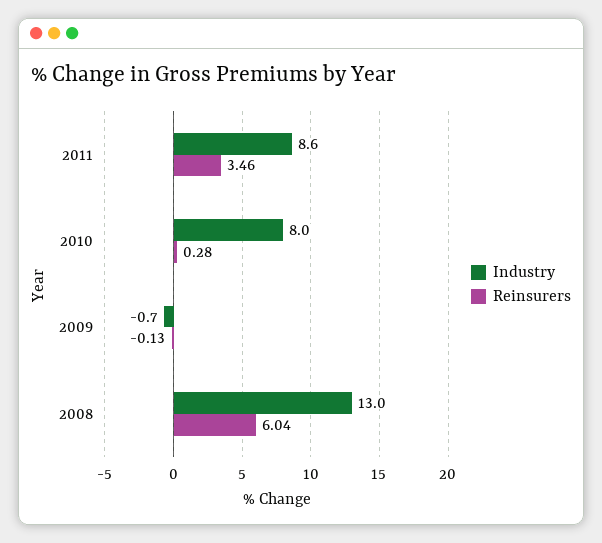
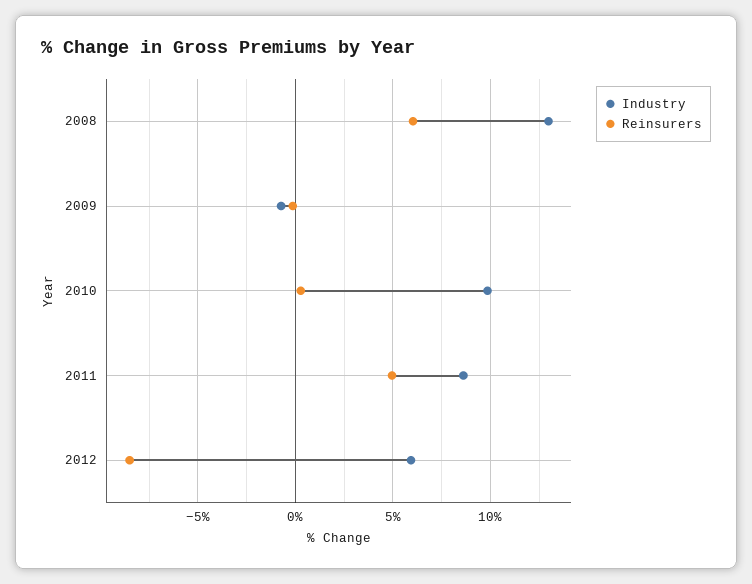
Reinsurers, 2011: 3.46 -> 5
Industry, 2010: 8 -> 10
Industry, 2012: none -> 6
Reinsurers, 2012: none -> -8.5

